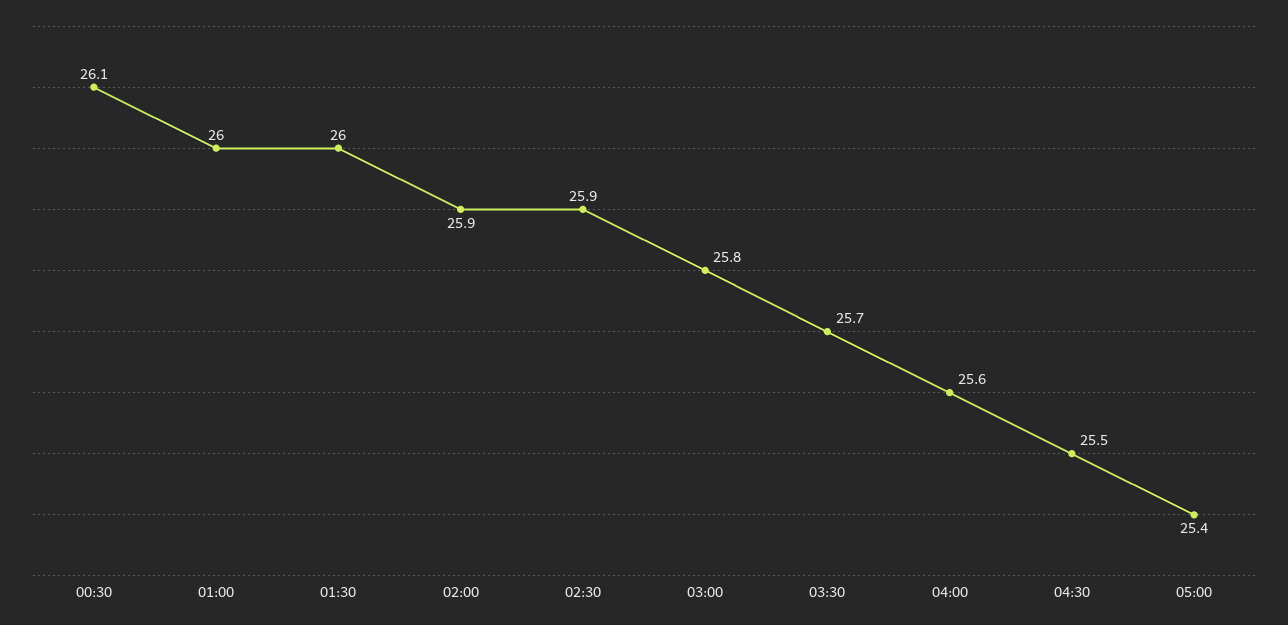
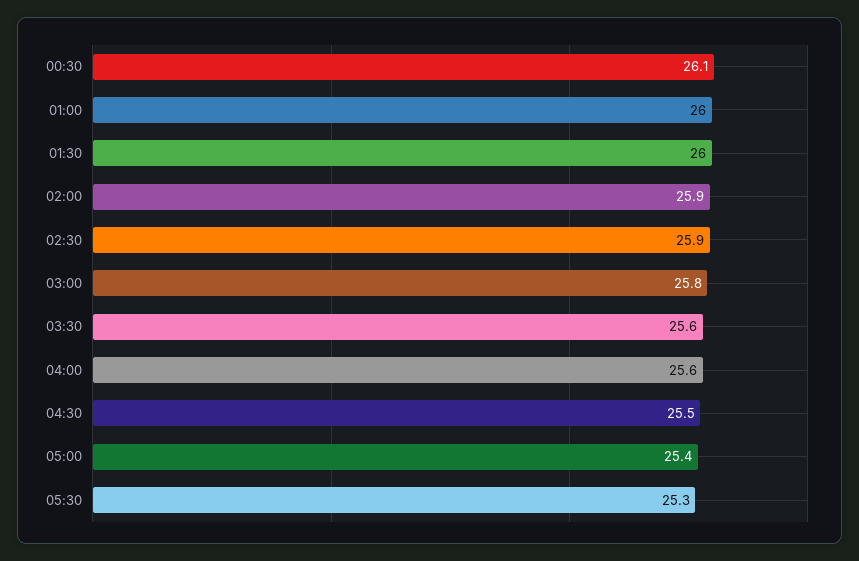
03:30: 25.7 -> 25.6
05:30: none -> 25.3

